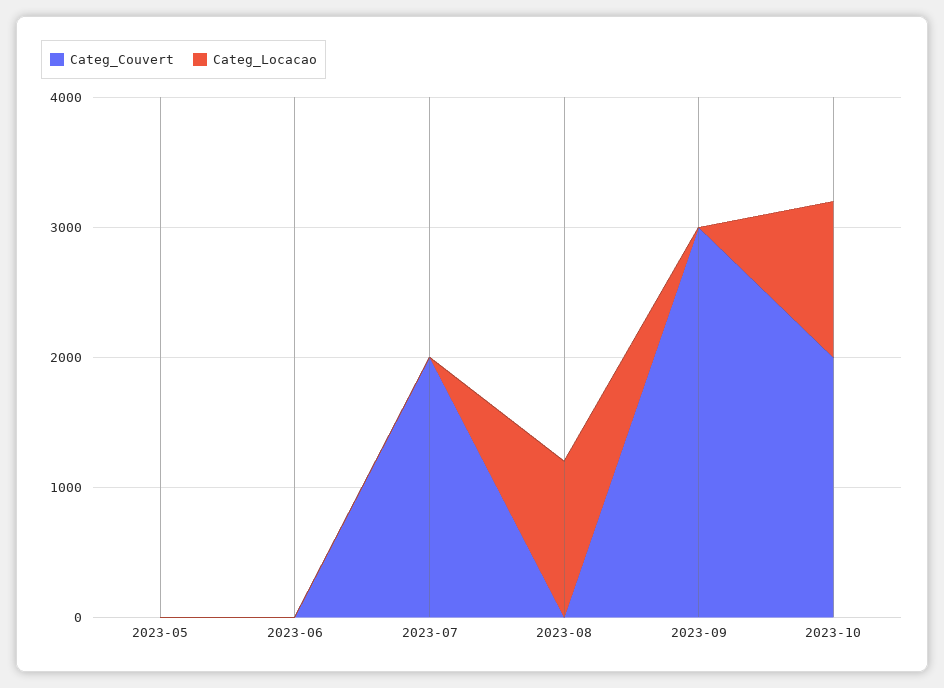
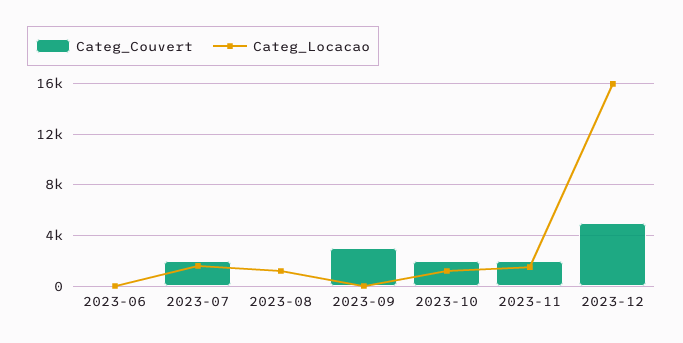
Categ_Couvert, 2023-05: 0 -> none
Categ_Locacao, 2023-05: 0 -> none
Categ_Locacao, 2023-07: 0 -> 1500
Categ_Couvert, 2023-11: none -> 2000
Categ_Locacao, 2023-11: none -> 1500
Categ_Couvert, 2023-12: none -> 5000
Categ_Locacao, 2023-12: none -> 16000

